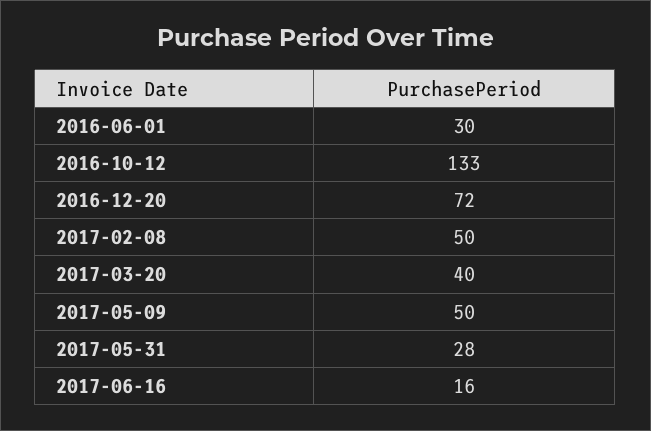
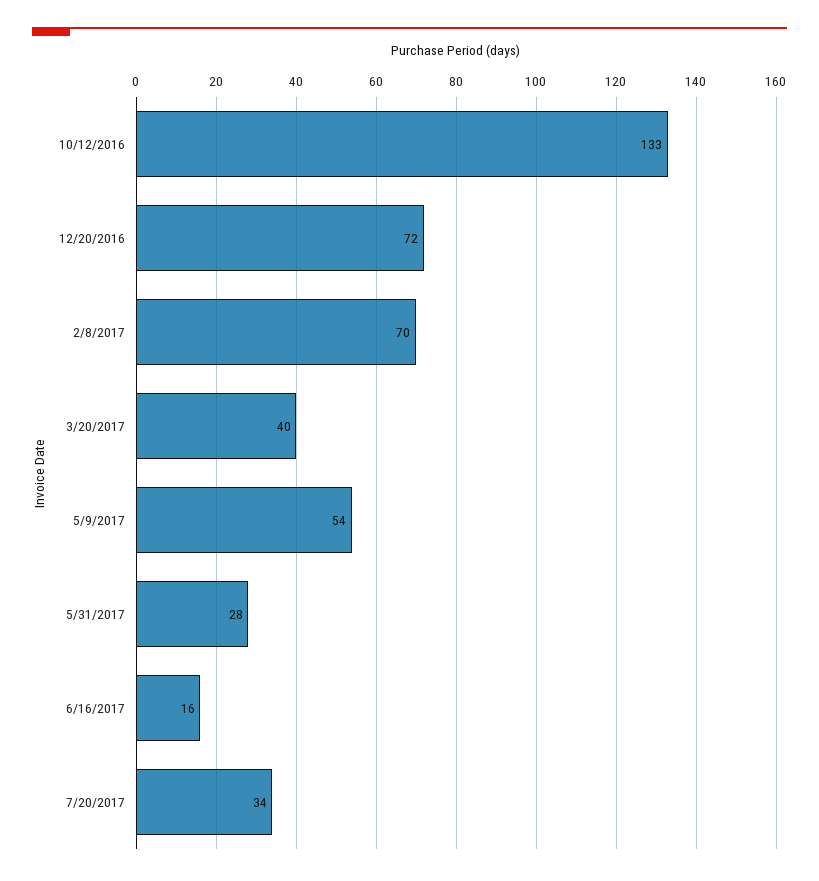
2016-06-01: 30 -> none
2017-02-08: 50 -> 70
2017-05-09: 50 -> 54
7/20/2017: none -> 34

